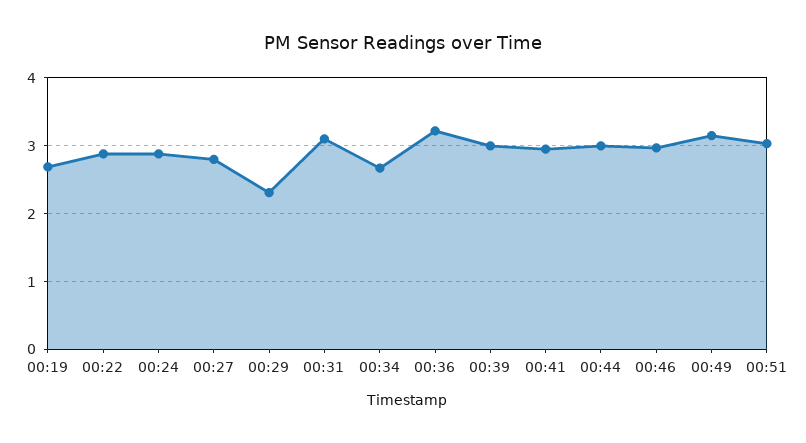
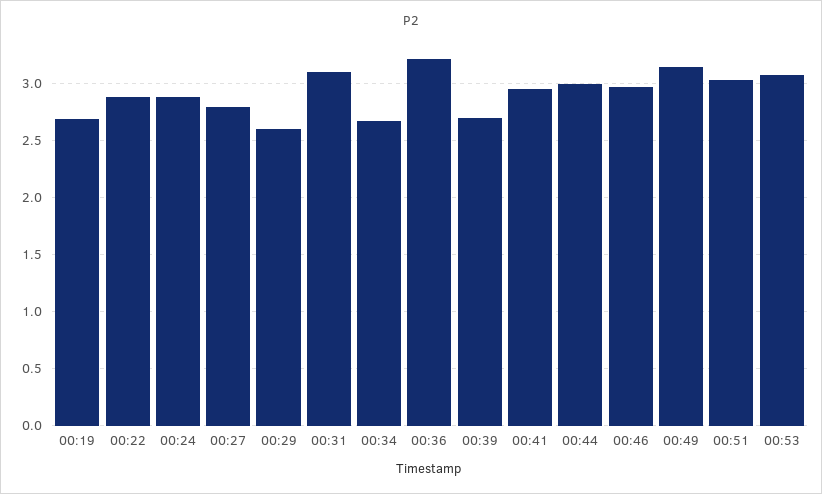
00:29: 2.3 -> 2.6
00:39: 3 -> 2.7
00:53: none -> 3.1

